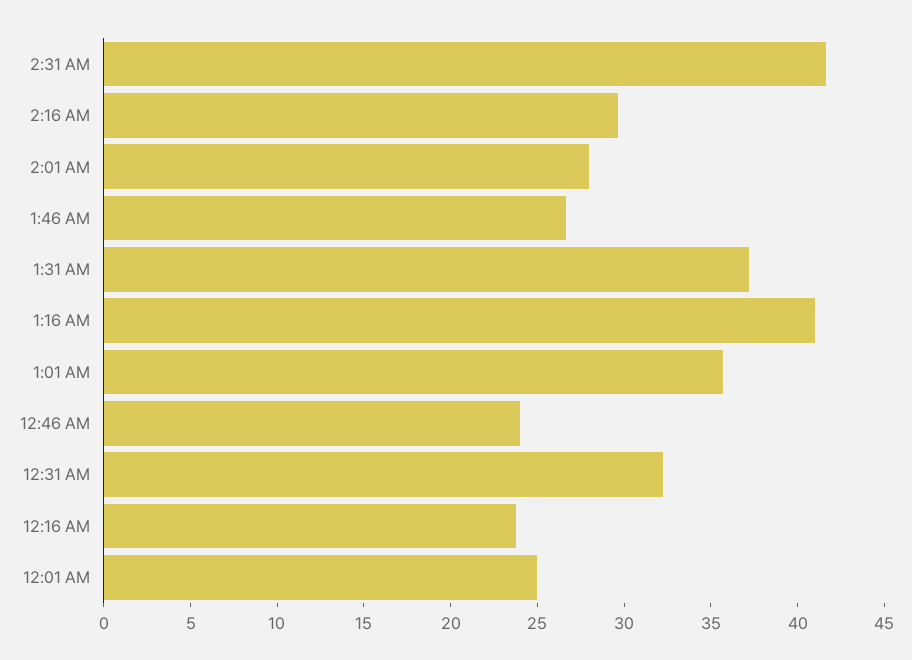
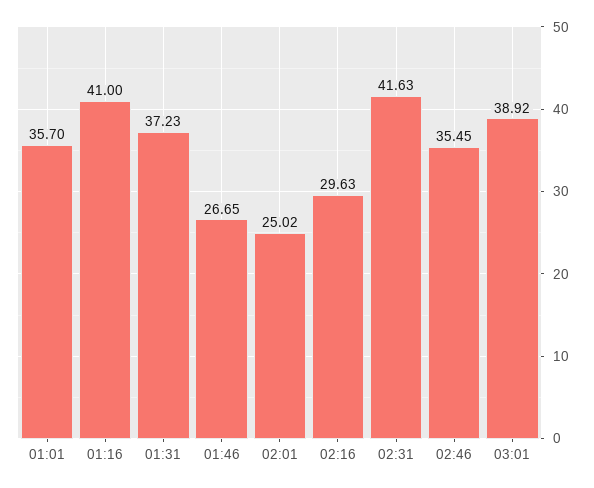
2:01 AM: 28 -> 25.02
12:46 AM: 24 -> none
12:31 AM: 32 -> none
12:16 AM: 24 -> none
12:01 AM: 25 -> none
02:46: none -> 35.45
03:01: none -> 38.92

